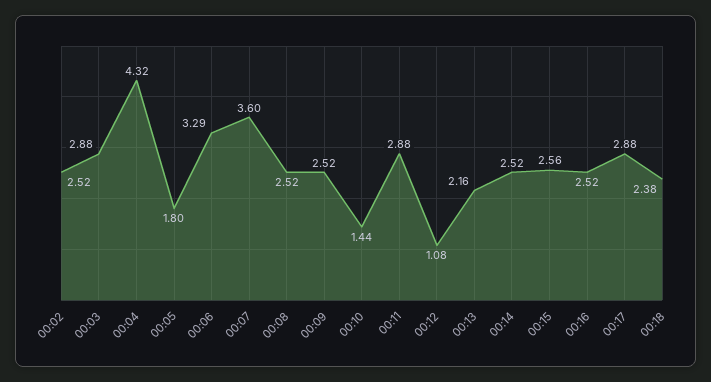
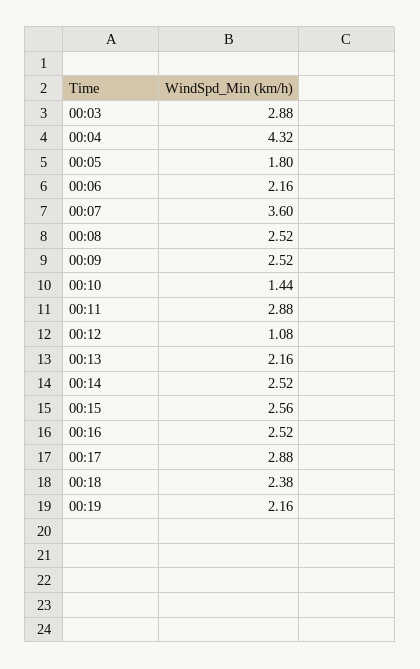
00:02: 2.52 -> none
00:06: 3.29 -> 2.16
00:19: none -> 2.16

